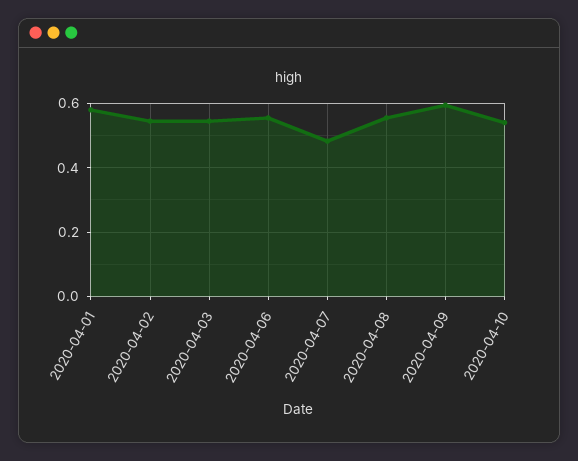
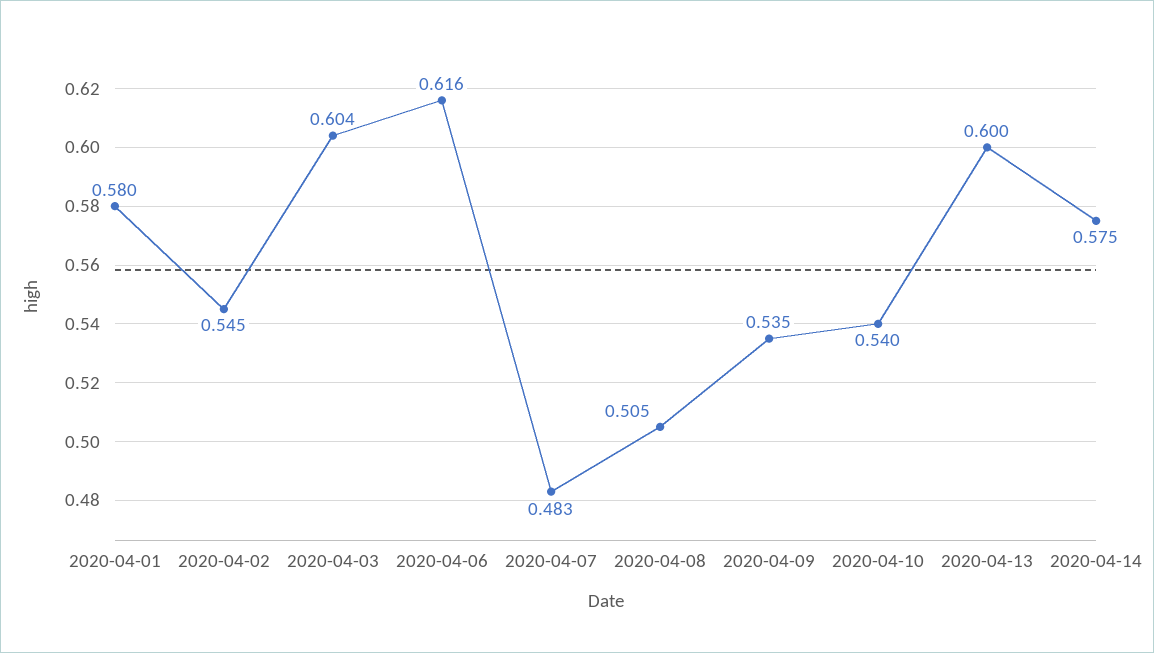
2020-04-03: 0.54 -> 0.604
2020-04-06: 0.56 -> 0.616
2020-04-08: 0.56 -> 0.505
2020-04-09: 0.6 -> 0.535
2020-04-13: none -> 0.6
2020-04-14: none -> 0.575

